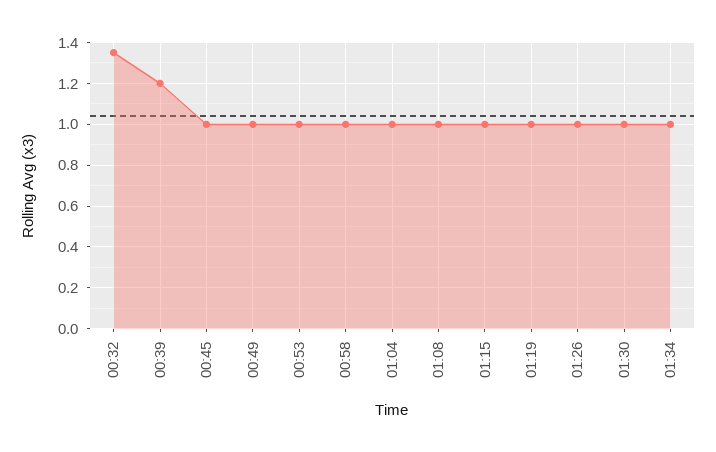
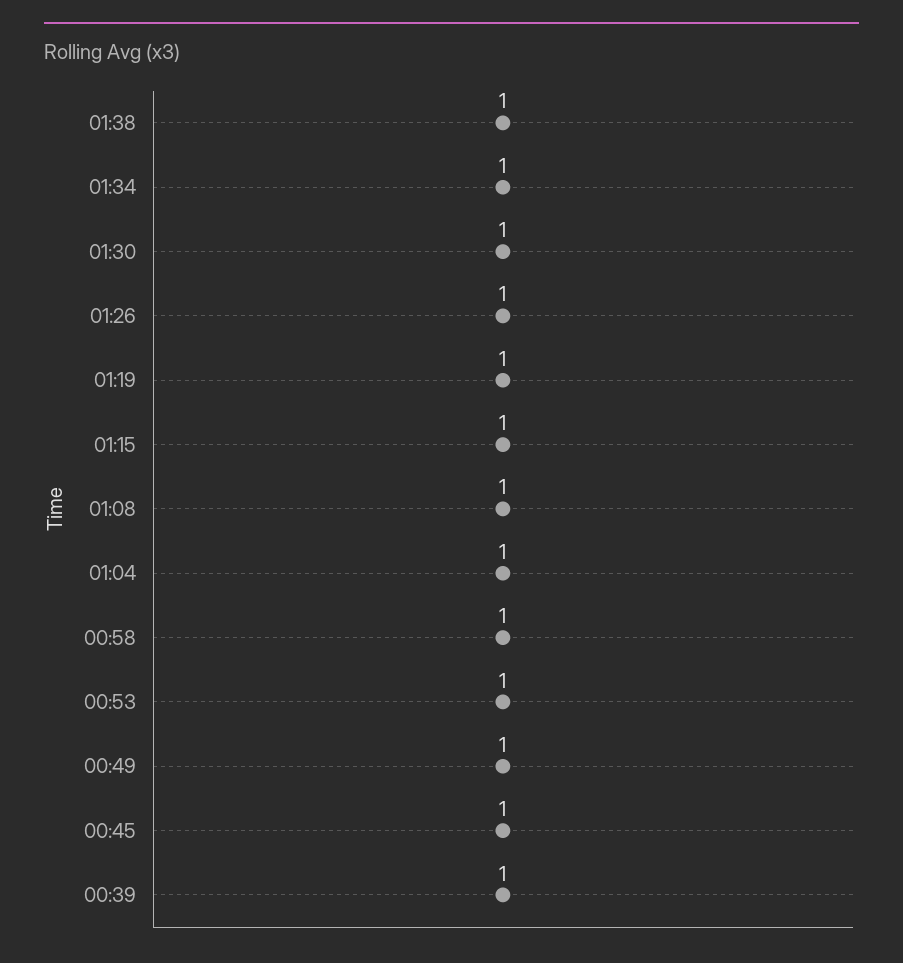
00:32: 1.35 -> none
00:39: 1.2 -> 1
01:38: none -> 1

